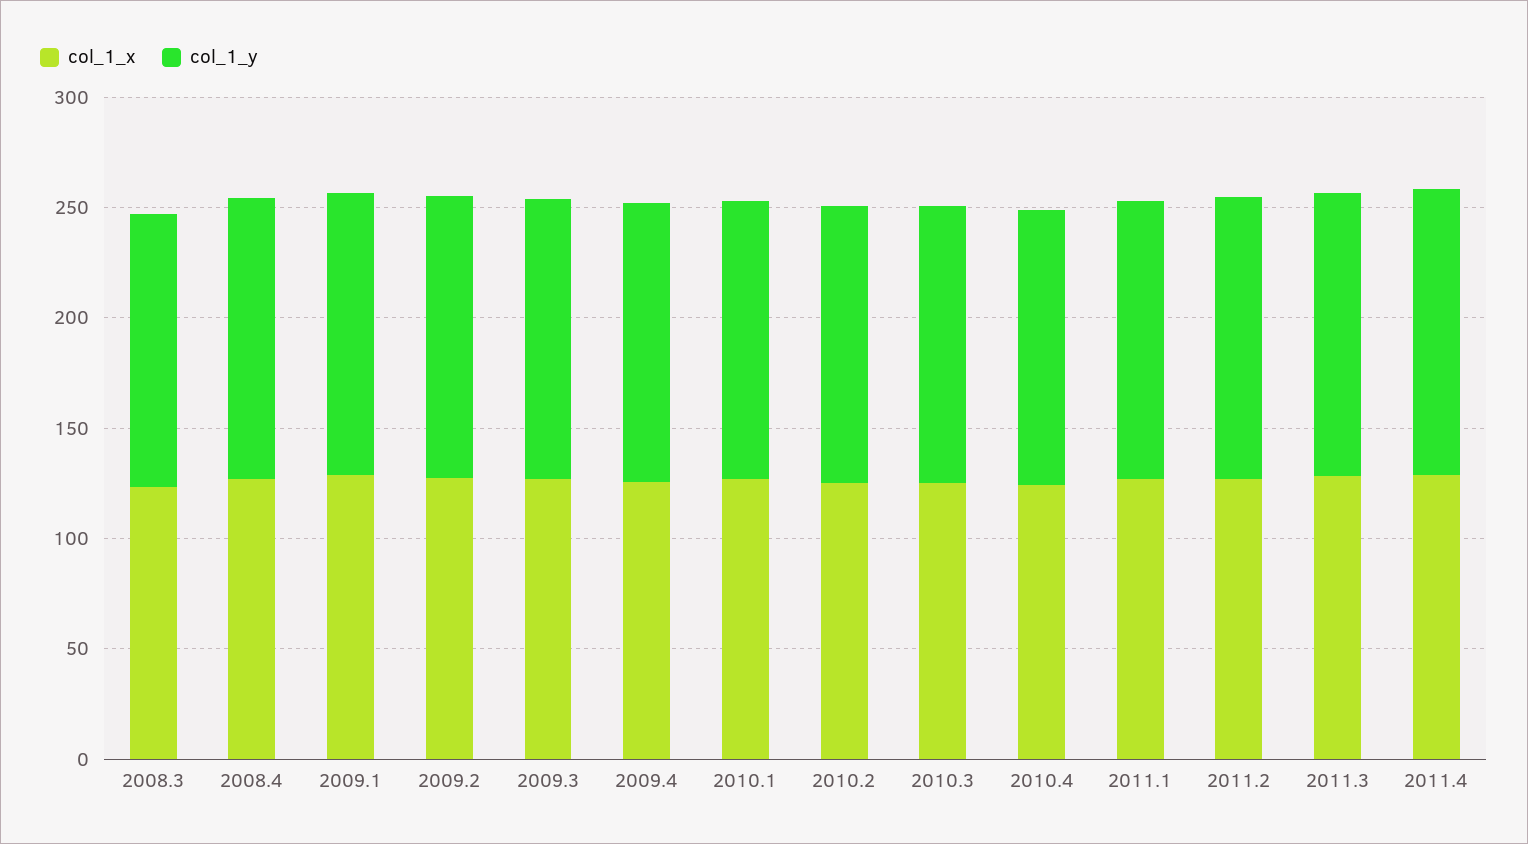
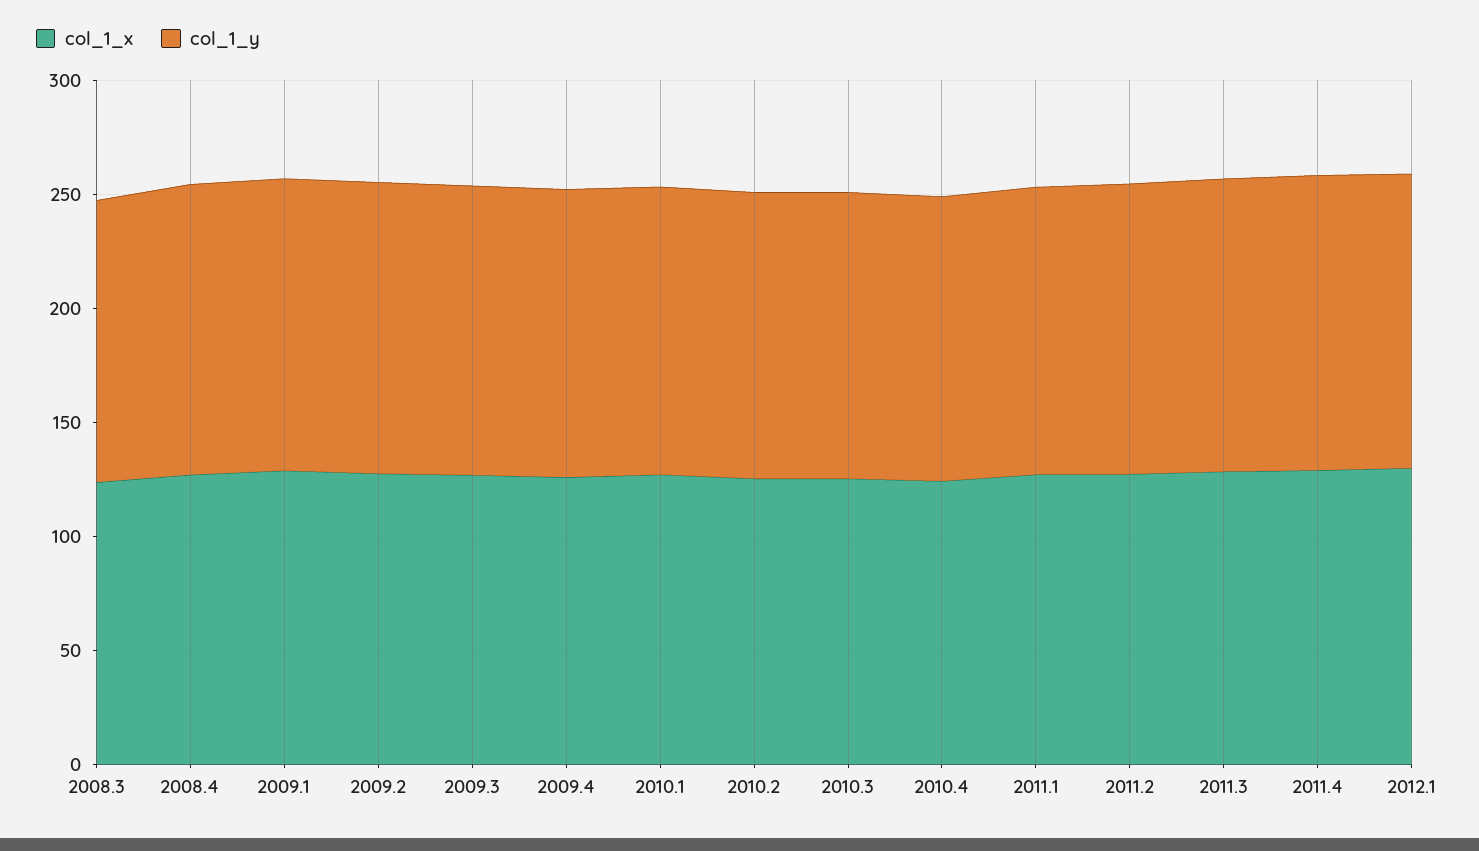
col_1_x, 2012.1: none -> 130
col_1_y, 2012.1: none -> 130

